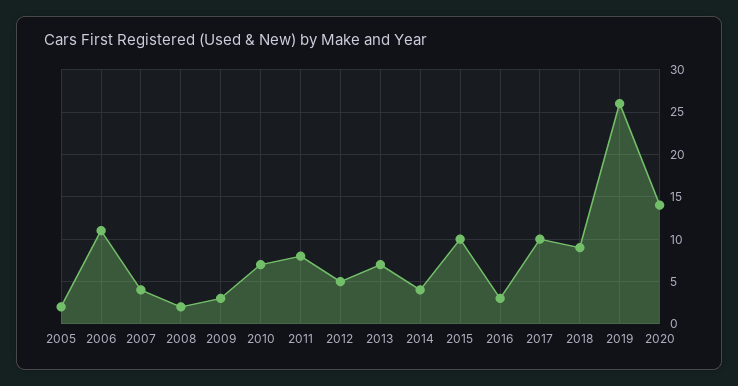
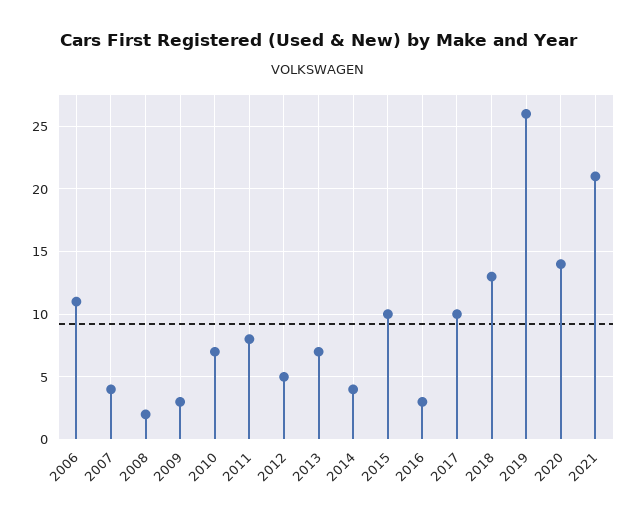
2005: 2 -> none
2018: 9 -> 13
2021: none -> 21

